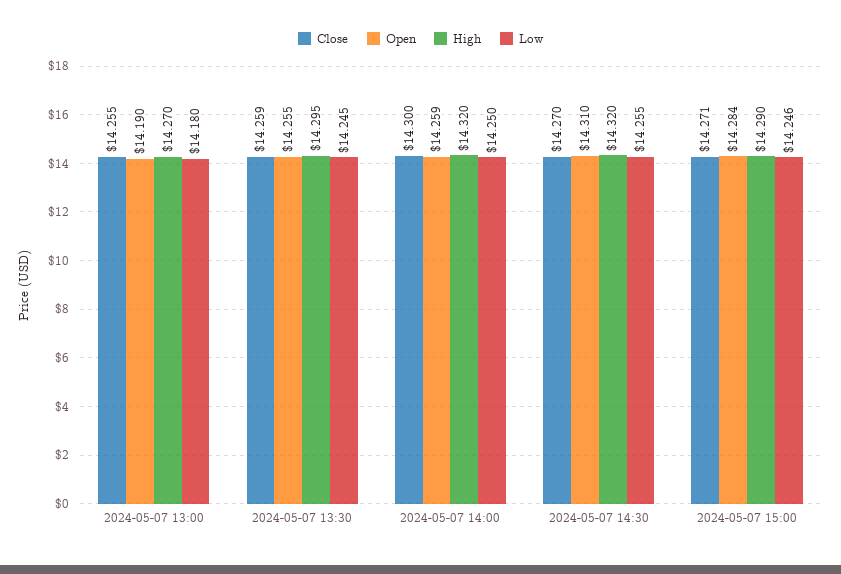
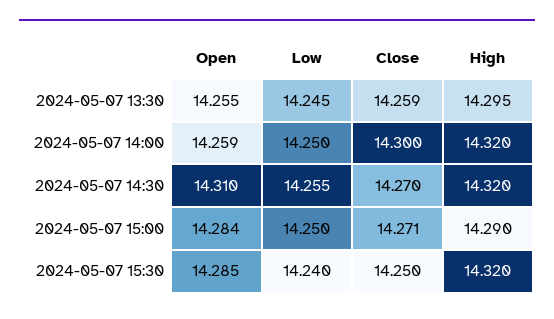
Close, 2024-05-07 13:00: 14.255 -> none
Open, 2024-05-07 13:00: 14.19 -> none
High, 2024-05-07 13:00: 14.27 -> none
Low, 2024-05-07 13:00: 14.18 -> none
Low, 2024-05-07 15:00: 14.246 -> 14.25
Open, 2024-05-07 15:30: none -> 14.285
Low, 2024-05-07 15:30: none -> 14.24
Close, 2024-05-07 15:30: none -> 14.25
High, 2024-05-07 15:30: none -> 14.32

